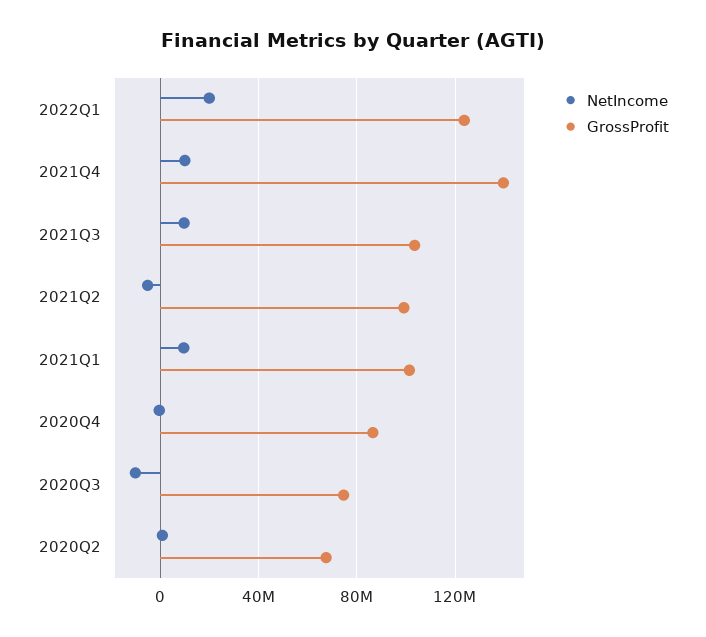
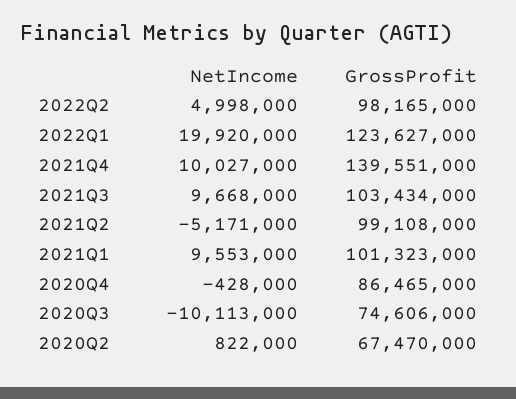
NetIncome, 2022Q2: none -> 4998000
GrossProfit, 2022Q2: none -> 98165000

